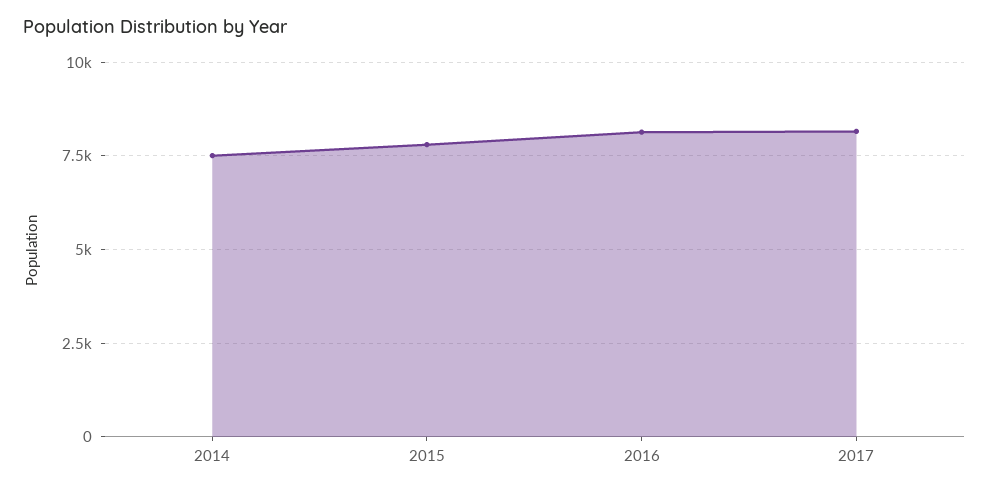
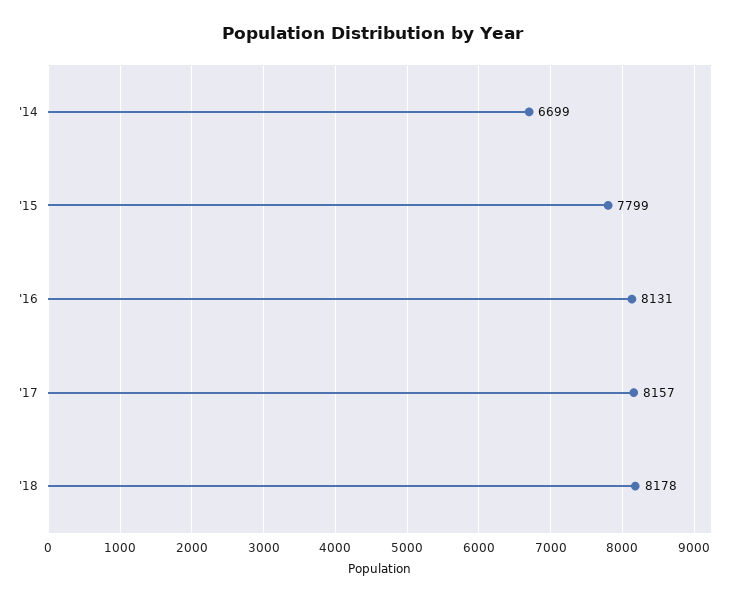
2014: 7500 -> 6699
'18: none -> 8178

